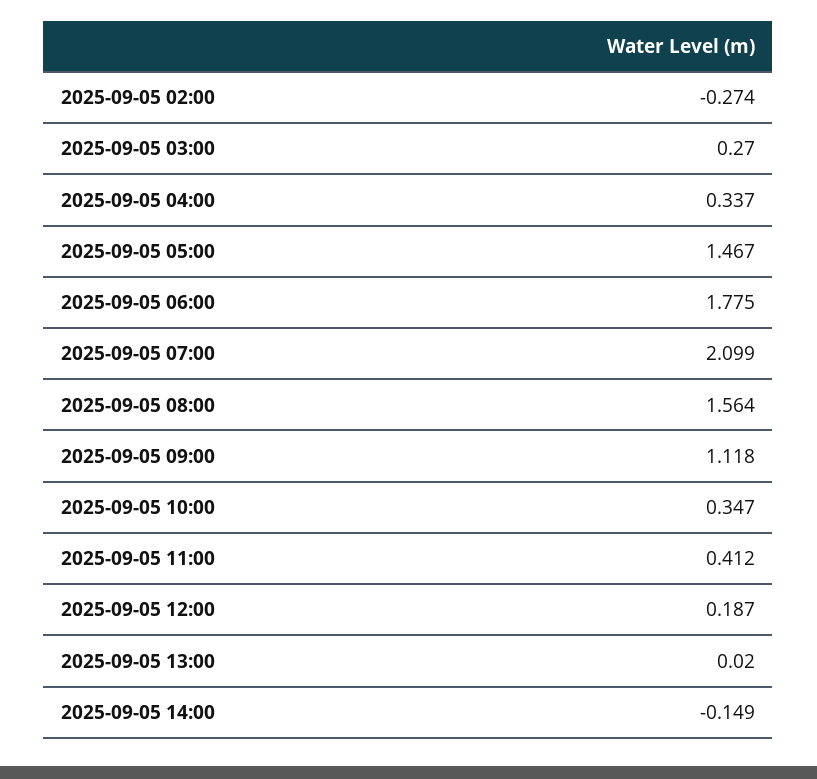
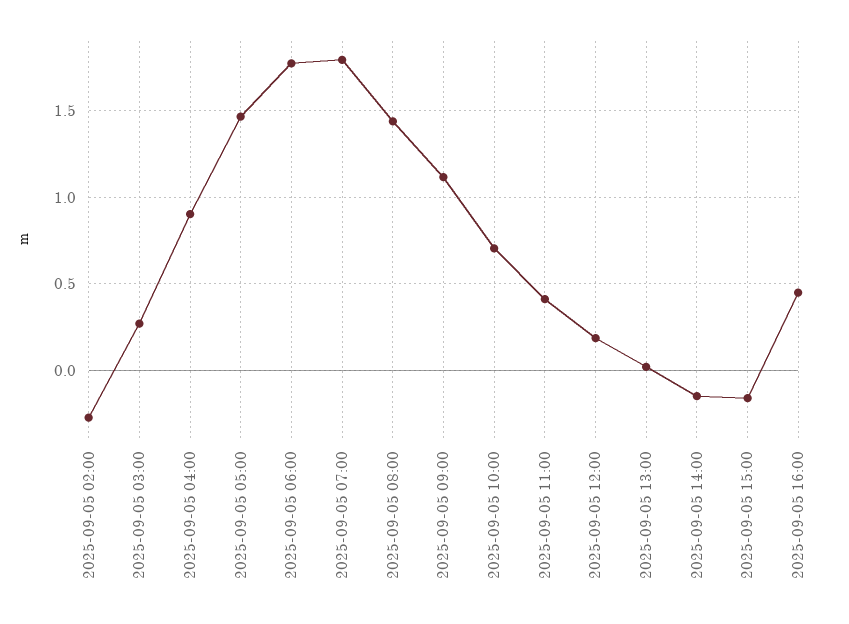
2025-09-05 04:00: 0.337 -> 0.9
2025-09-05 07:00: 2.099 -> 1.8
2025-09-05 08:00: 1.564 -> 1.45
2025-09-05 10:00: 0.347 -> 0.7
2025-09-05 15:00: none -> -0.15
2025-09-05 16:00: none -> 0.45

